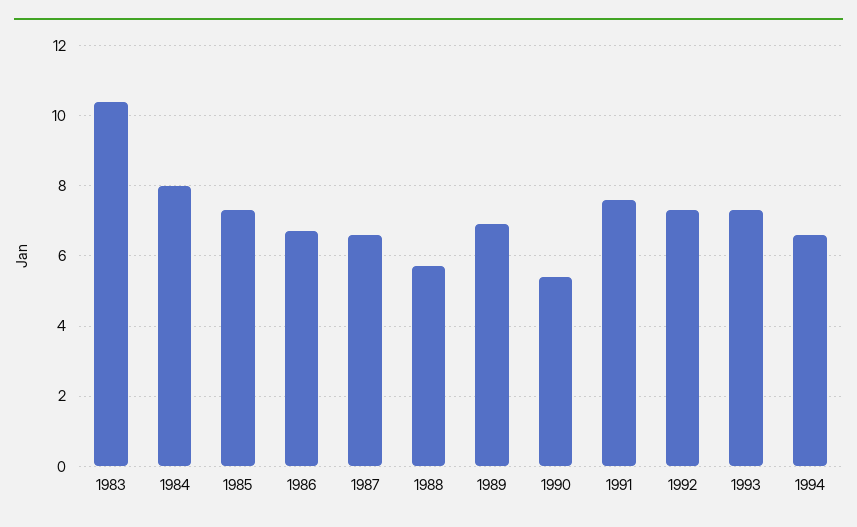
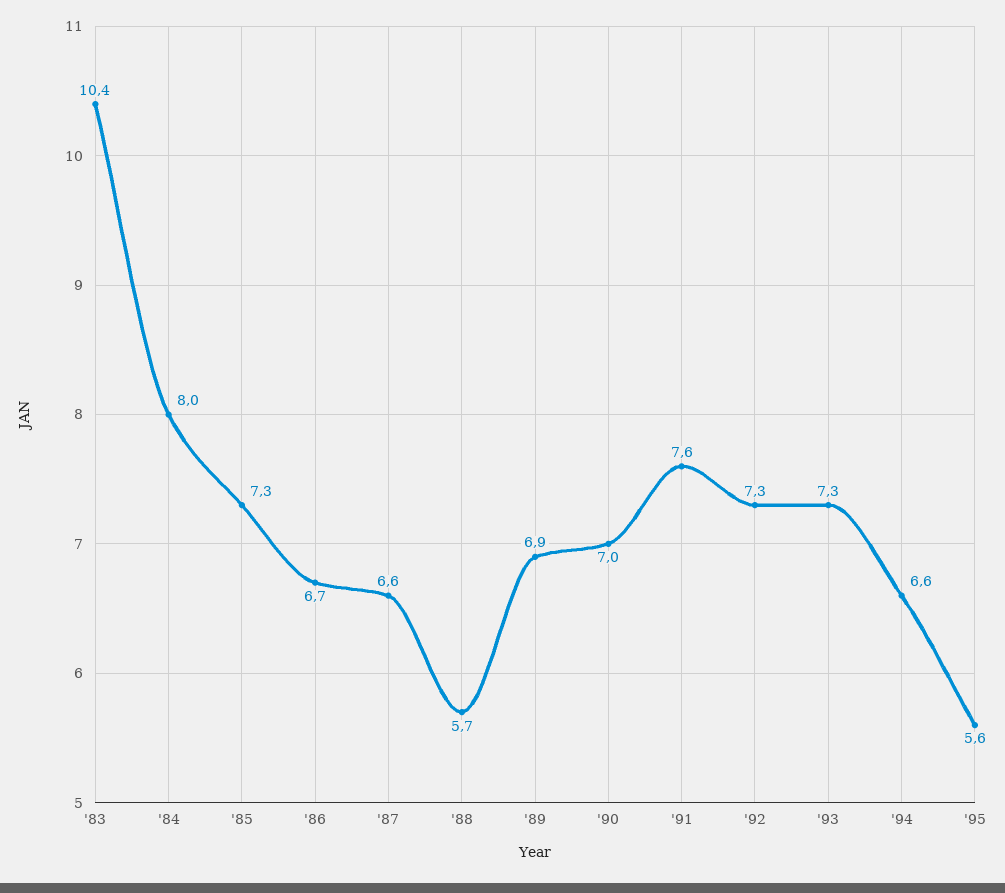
1990: 5.5 -> 7
'95: none -> 5.6

